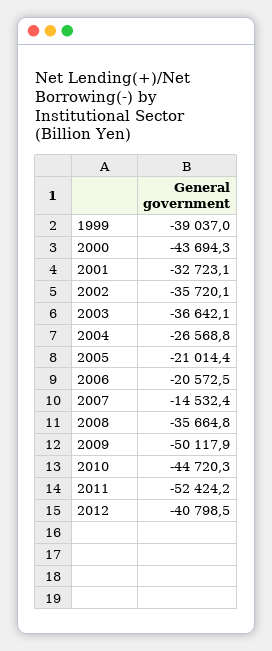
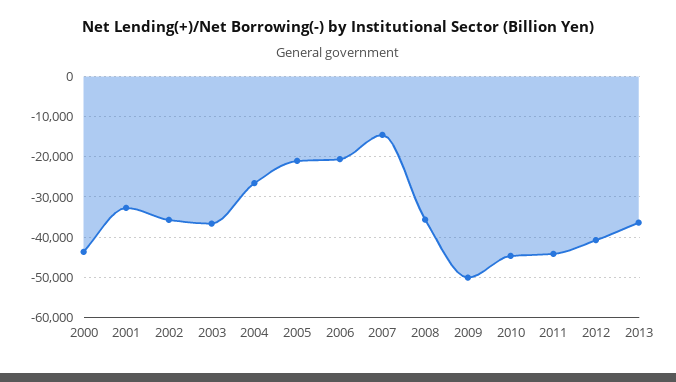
1999: -39037 -> none
2011: -52424.2 -> -44000
2013: none -> -36000

